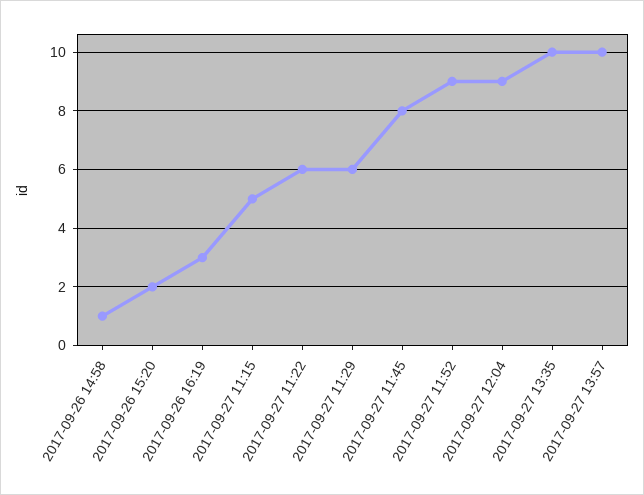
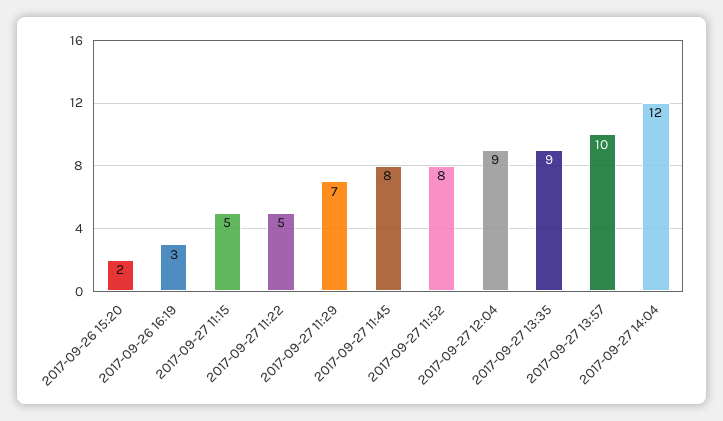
2017-09-26 14:58: 1 -> none
2017-09-27 11:22: 6 -> 5
2017-09-27 11:29: 6 -> 7
2017-09-27 11:52: 9 -> 8
2017-09-27 13:35: 10 -> 9
2017-09-27 14:04: none -> 12

